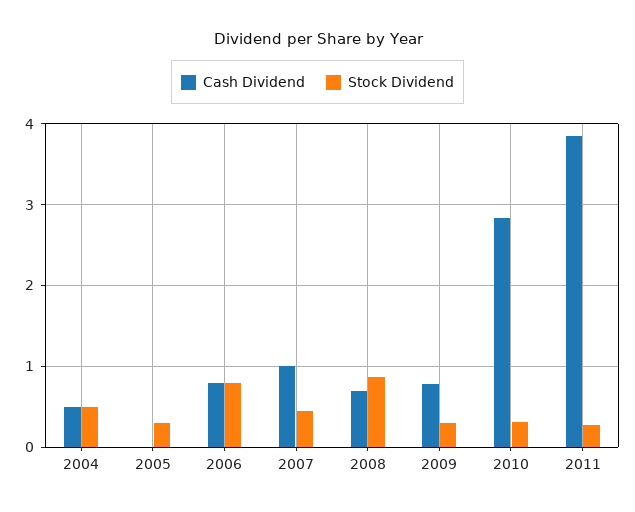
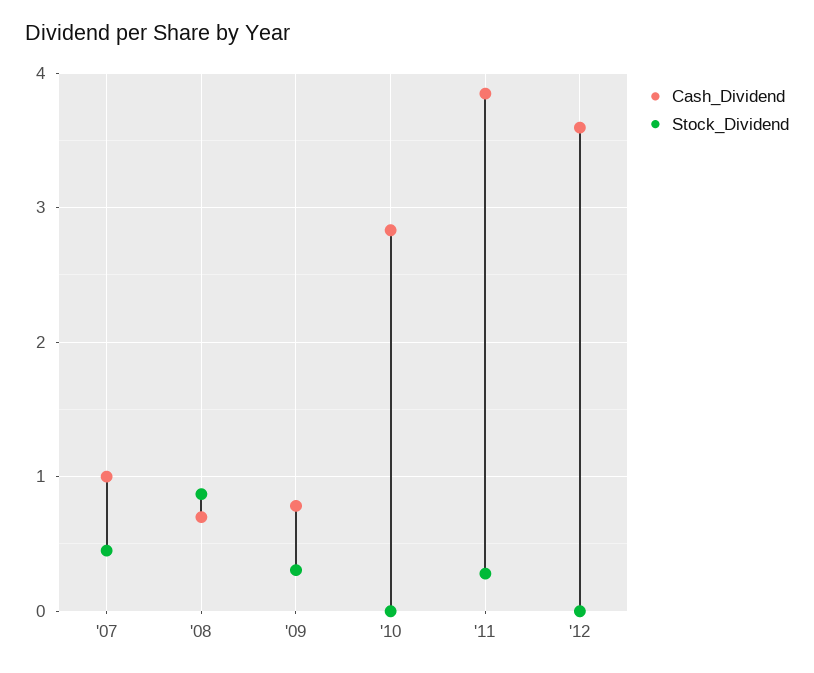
Cash Dividend, 2004: 0.5 -> none
Stock Dividend, 2004: 0.5 -> none
Cash Dividend, 2005: 0 -> none
Stock Dividend, 2005: 0.3 -> none
Cash Dividend, 2006: 0.8 -> none
Stock Dividend, 2006: 0.8 -> none
Stock Dividend, 2010: 0.3 -> 0
Cash Dividend, '12: none -> 3.6
Stock Dividend, '12: none -> 0

